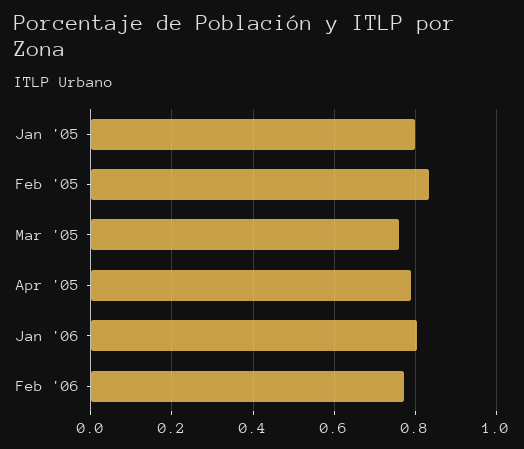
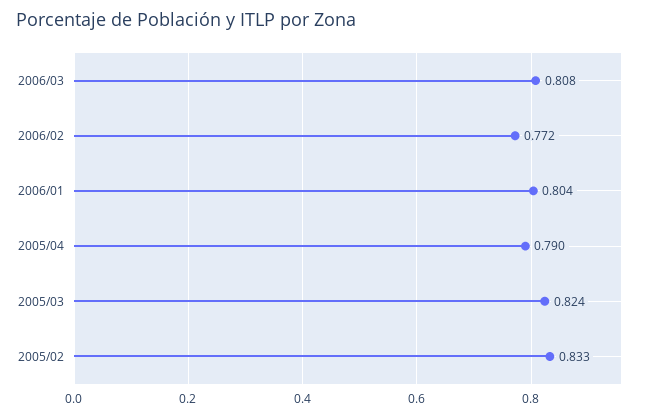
Jan '05: 0.8 -> none
Mar '05: 0.76 -> 0.824
2006/03: none -> 0.808

